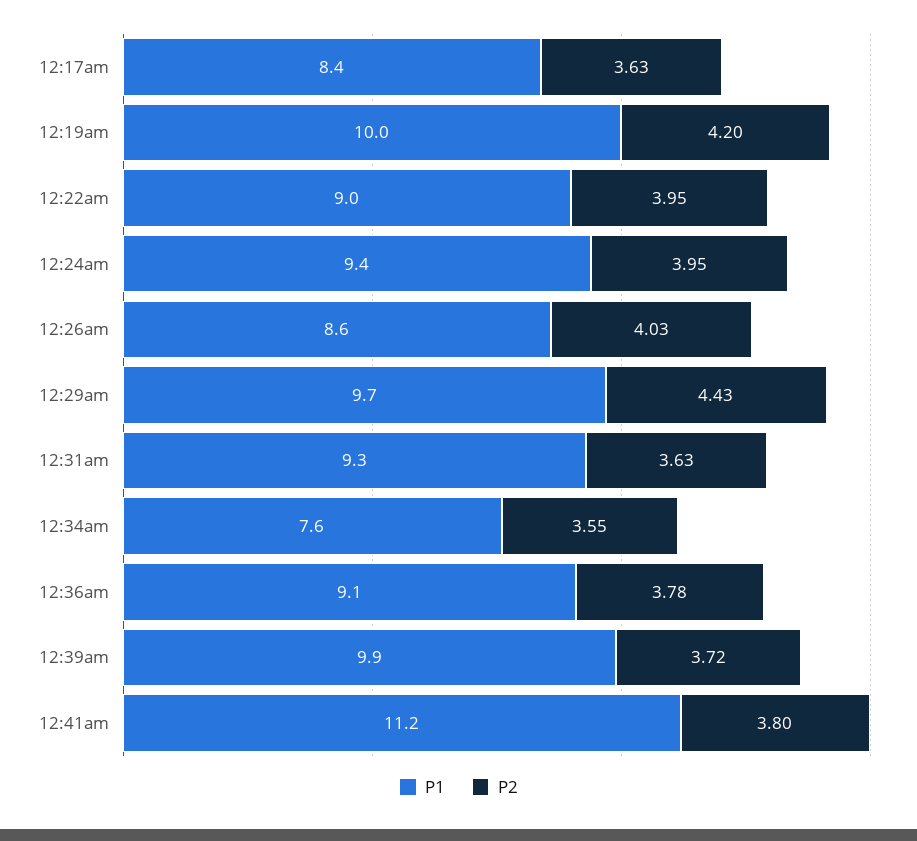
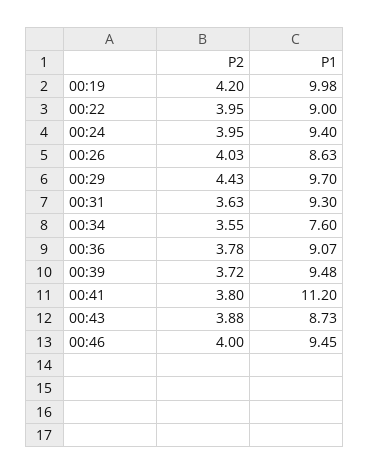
P1, 12:17am: 8.4 -> none
P2, 12:17am: 3.63 -> none
P1, 12:39am: 9.9 -> 9.48
P2, 00:43: none -> 3.88
P1, 00:43: none -> 8.73
P2, 00:46: none -> 4
P1, 00:46: none -> 9.45

